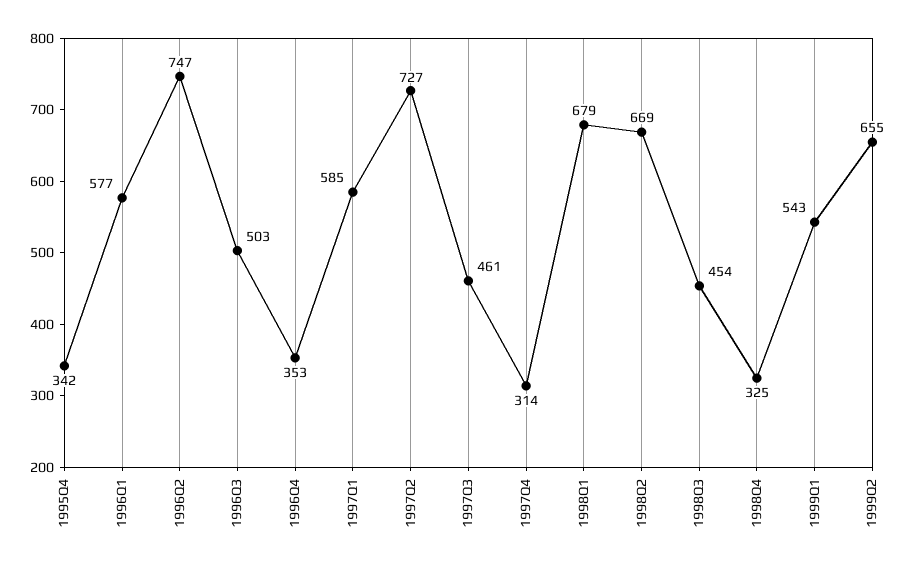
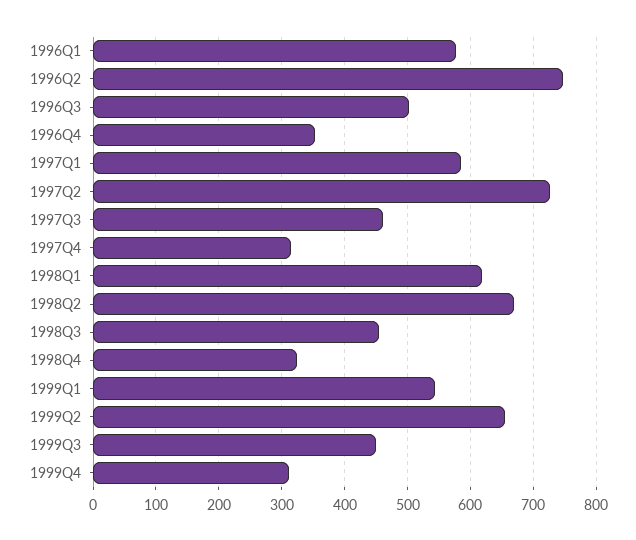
1995Q4: 342 -> none
1998Q1: 679 -> 620
1999Q3: none -> 450
1999Q4: none -> 310

